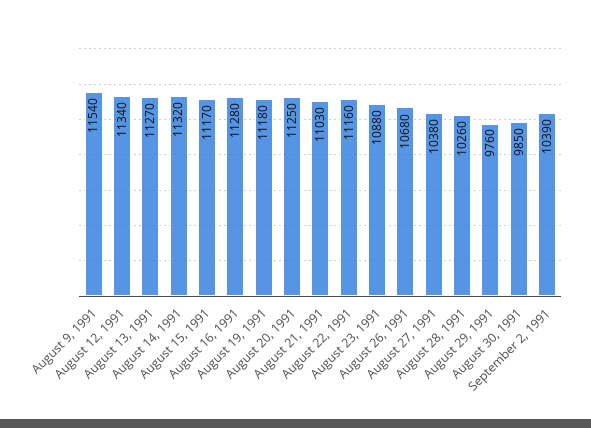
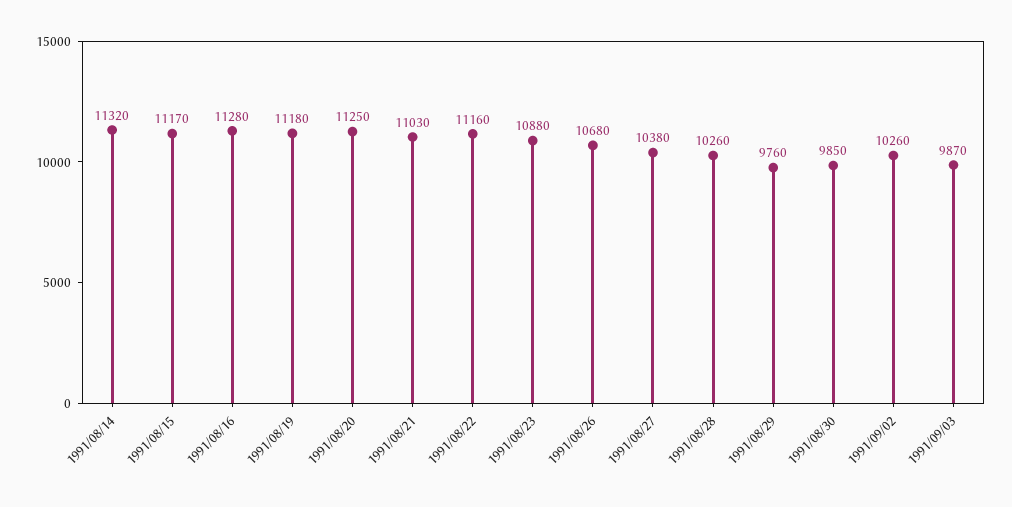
August 9, 1991: 11540 -> none
August 12, 1991: 11340 -> none
August 13, 1991: 11270 -> none
September 2, 1991: 10390 -> 10260
1991/09/03: none -> 9870

